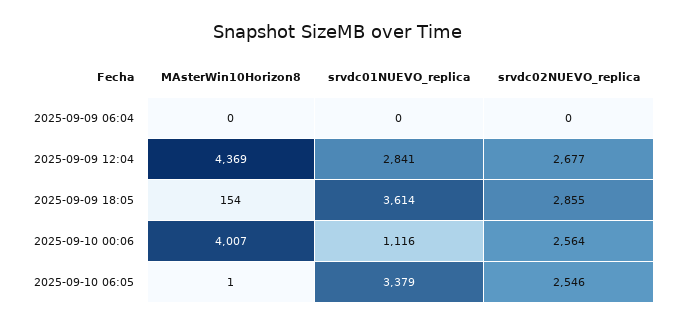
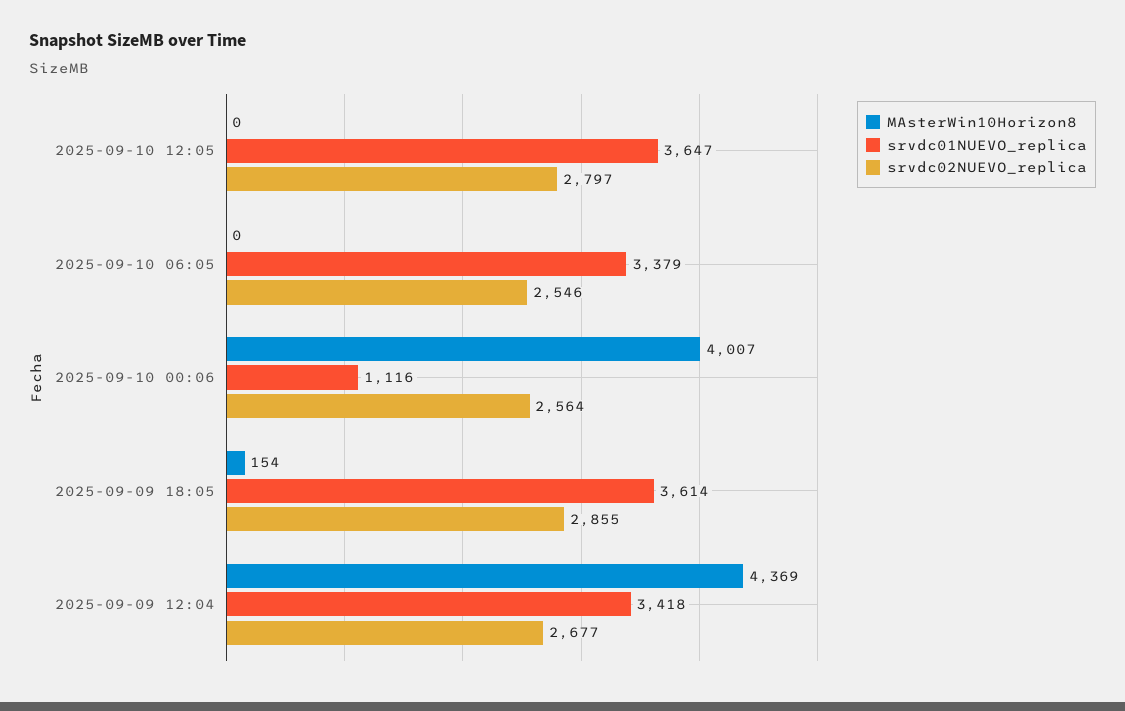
MAsterWin10Horizon8, 2025-09-09 06:04: 0 -> none
srvdc01NUEVO_replica, 2025-09-09 06:04: 0 -> none
srvdc02NUEVO_replica, 2025-09-09 06:04: 0 -> none
srvdc01NUEVO_replica, 2025-09-09 12:04: 2841 -> 3418
MAsterWin10Horizon8, 2025-09-10 06:05: 1 -> 0
MAsterWin10Horizon8, 2025-09-10 12:05: none -> 0
srvdc01NUEVO_replica, 2025-09-10 12:05: none -> 3647
srvdc02NUEVO_replica, 2025-09-10 12:05: none -> 2797

